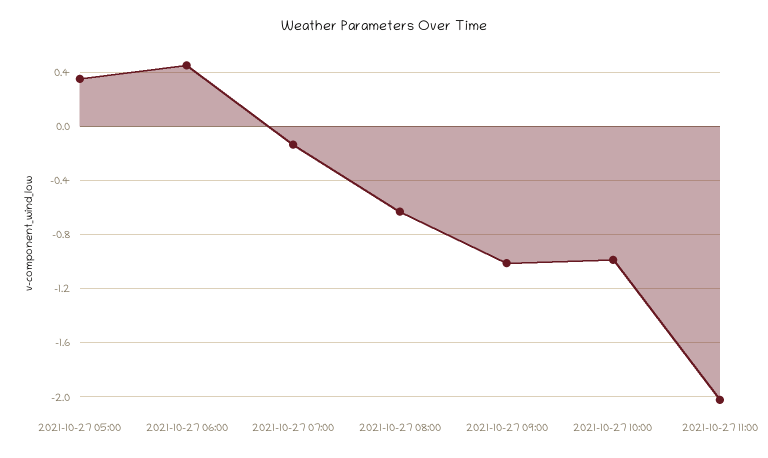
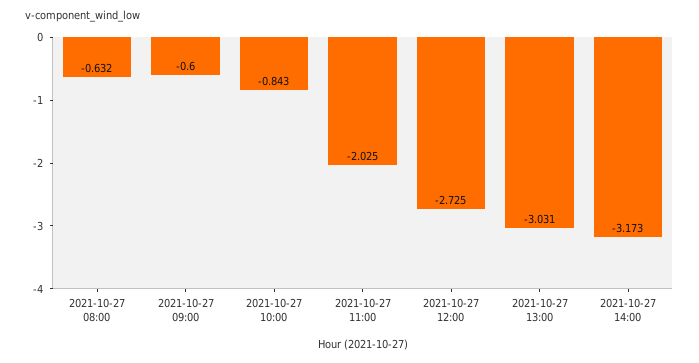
2021-10-27 05:00: 0.35 -> none
2021-10-27 06:00: 0.45 -> none
2021-10-27 07:00: -0.15 -> none
2021-10-27 09:00: -1 -> -0.6
2021-10-27 10:00: -1 -> -0.843
2021-10-27 12:00: none -> -2.725
2021-10-27 13:00: none -> -3.031
2021-10-27 14:00: none -> -3.173

